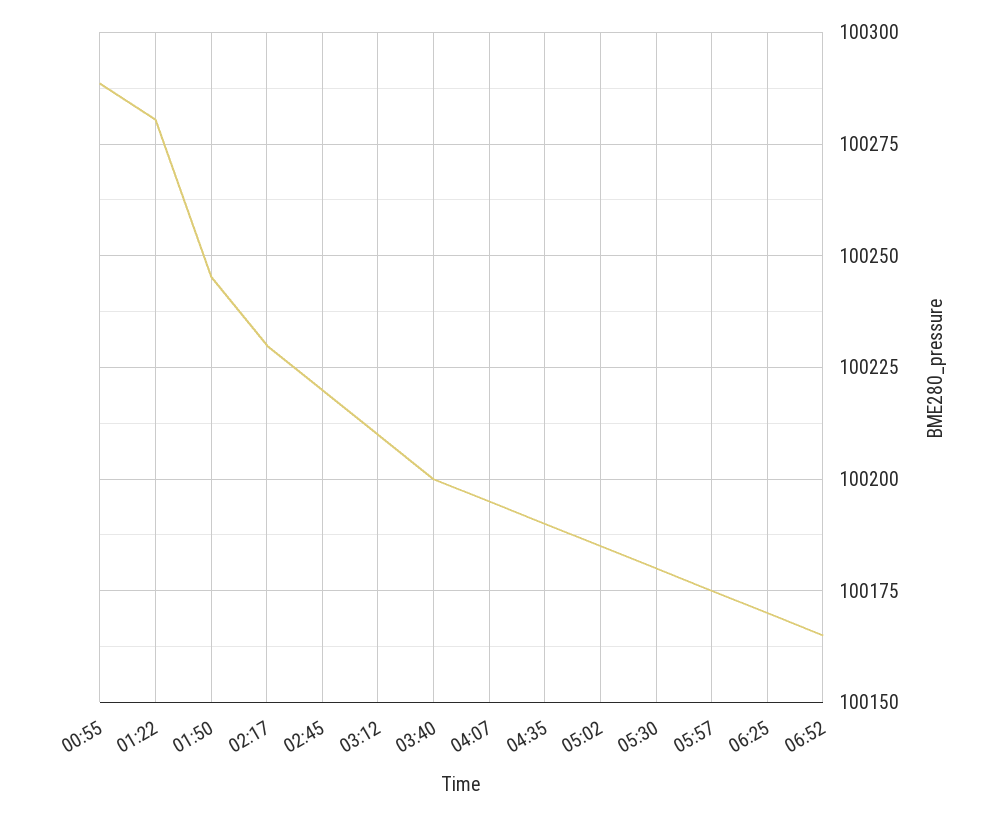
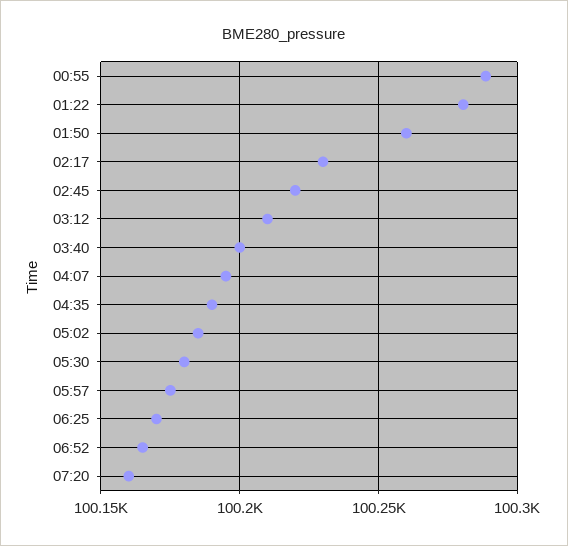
01:50: 100245 -> 100260
07:20: none -> 100160

